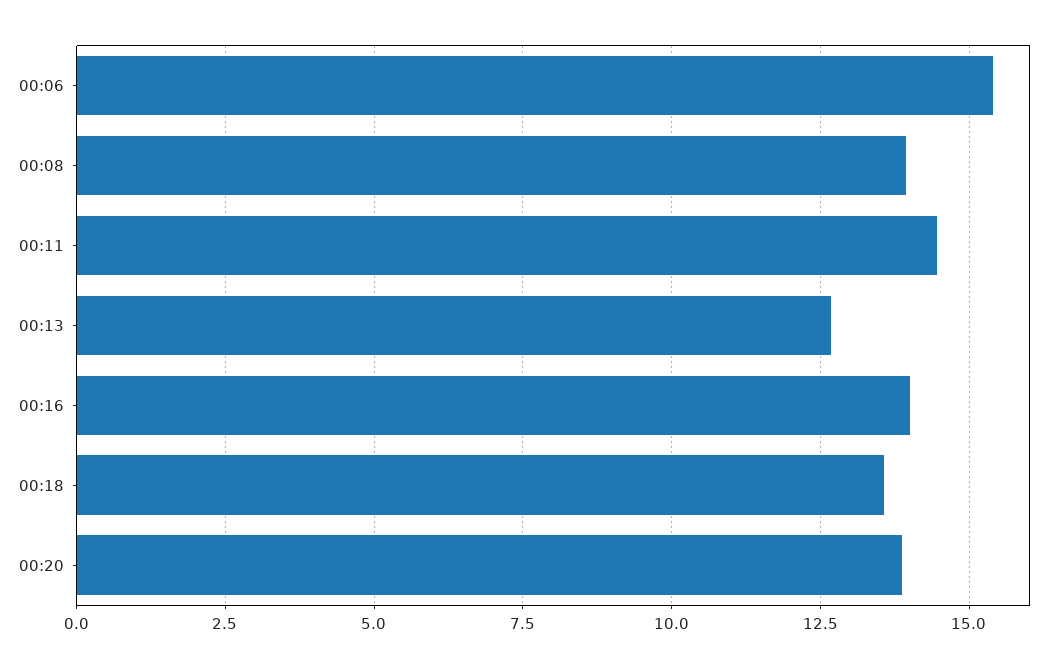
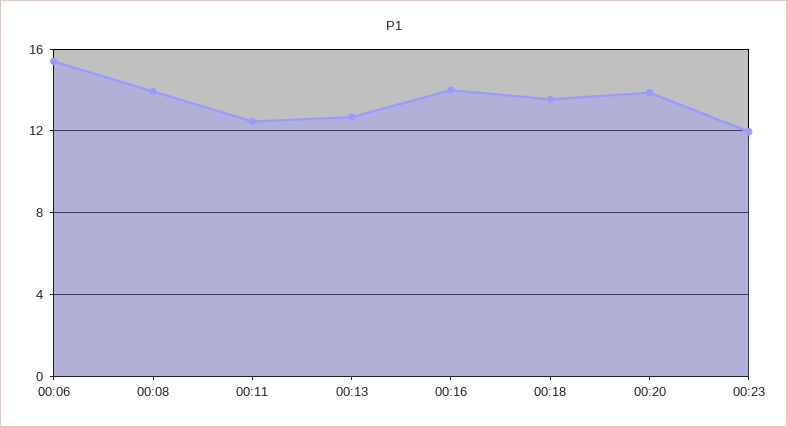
00:11: 14.5 -> 12.5
00:23: none -> 12

